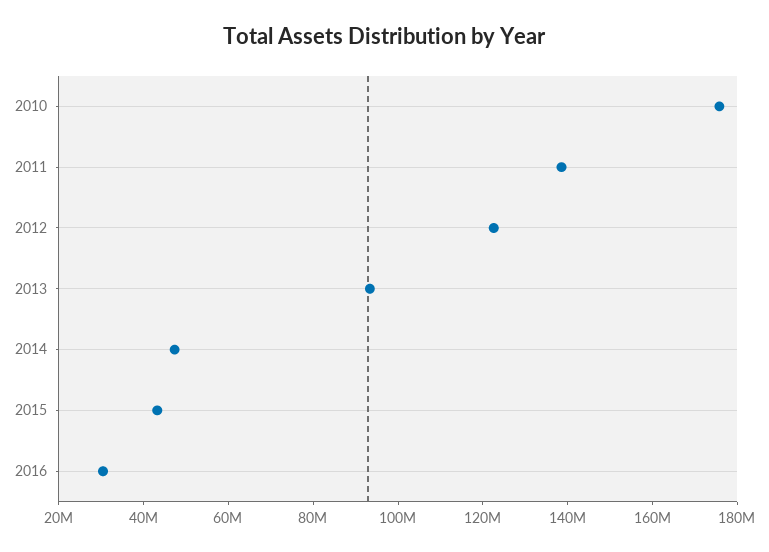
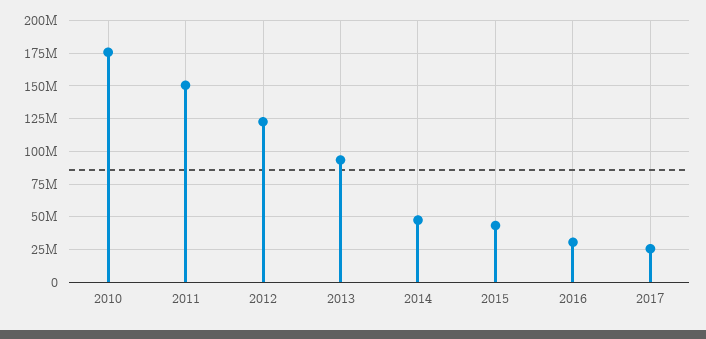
2011: 140000000 -> 150000000
2017: none -> 25000000

